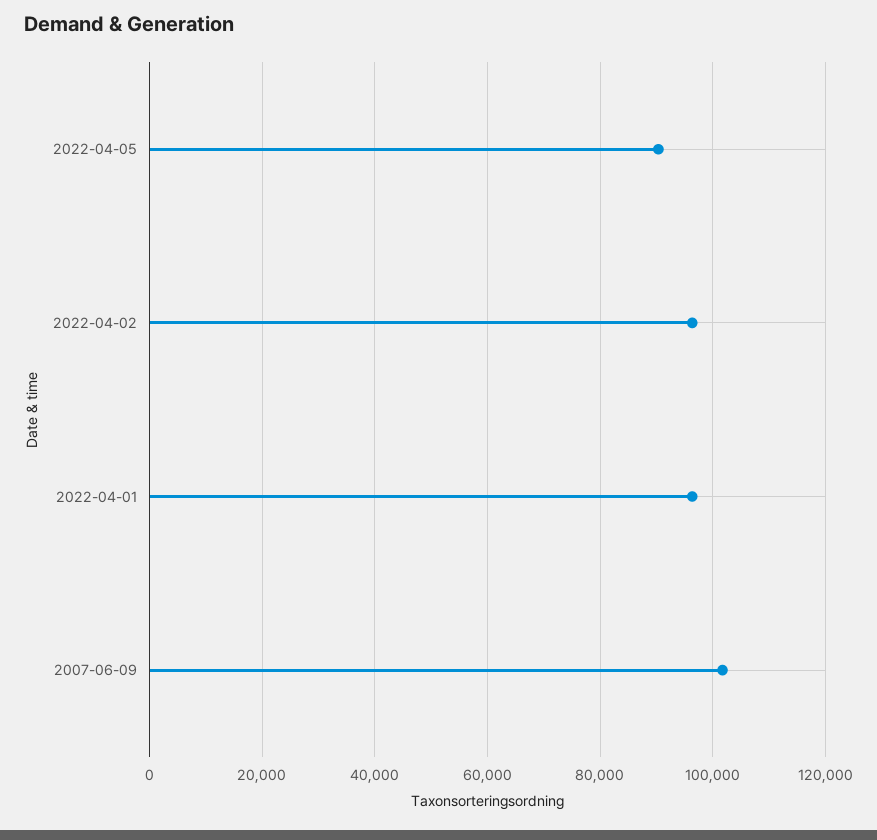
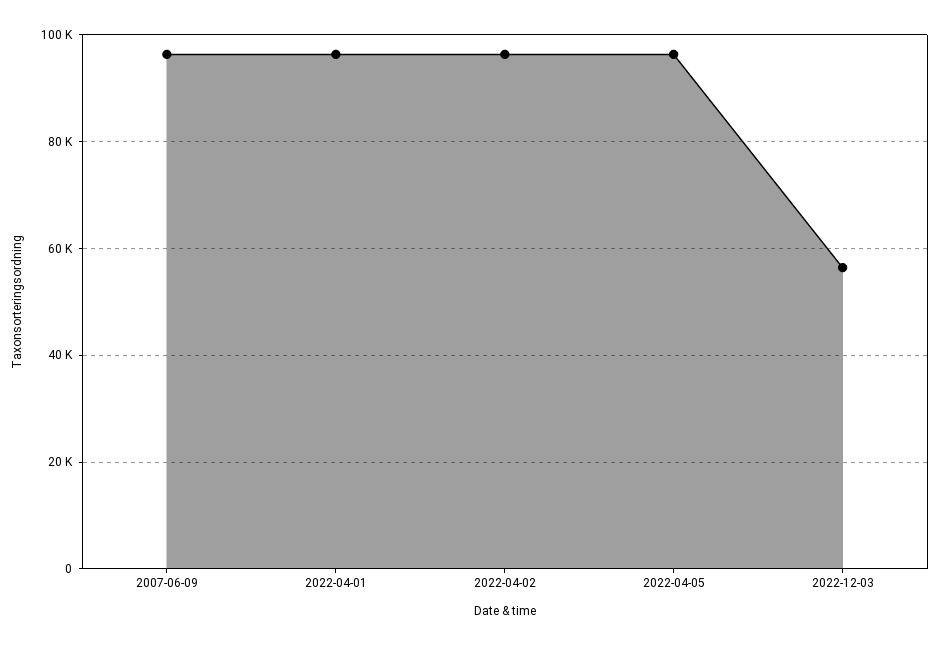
2022-04-05: 90000 -> 96000
2007-06-09: 102000 -> 96000
2022-12-03: none -> 56000

